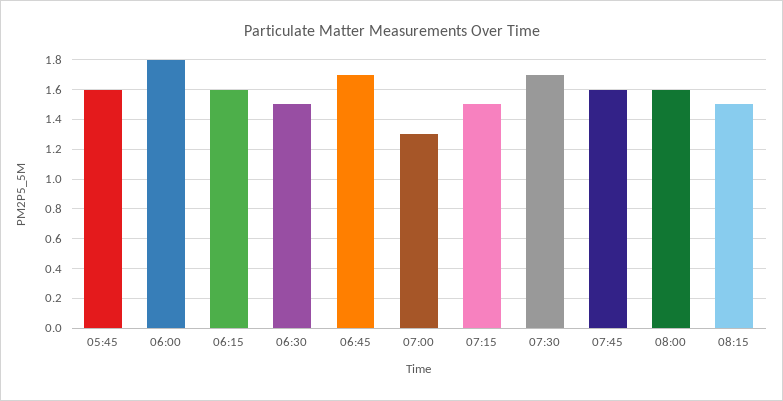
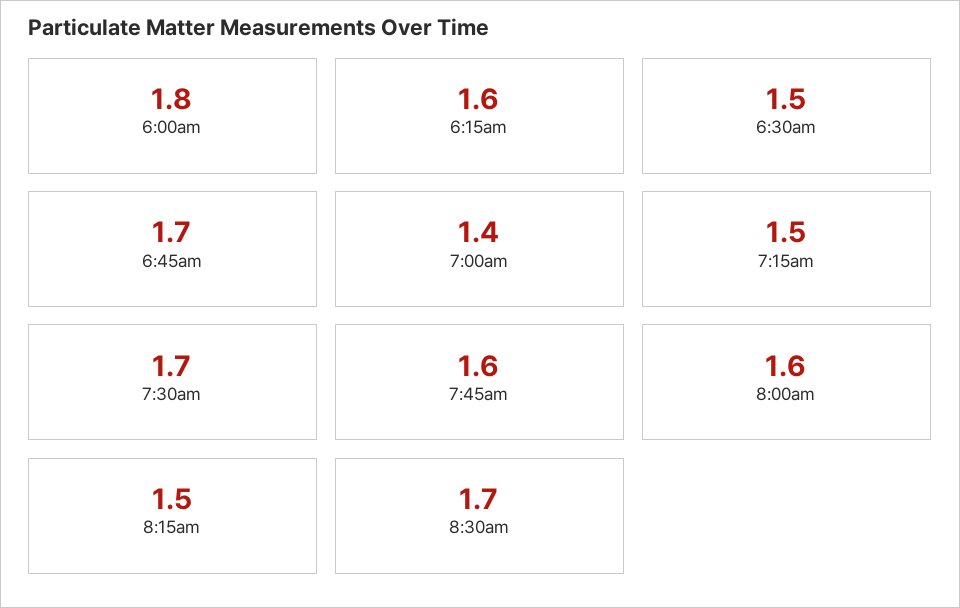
05:45: 1.6 -> none
07:00: 1.3 -> 1.4
8:30am: none -> 1.7

